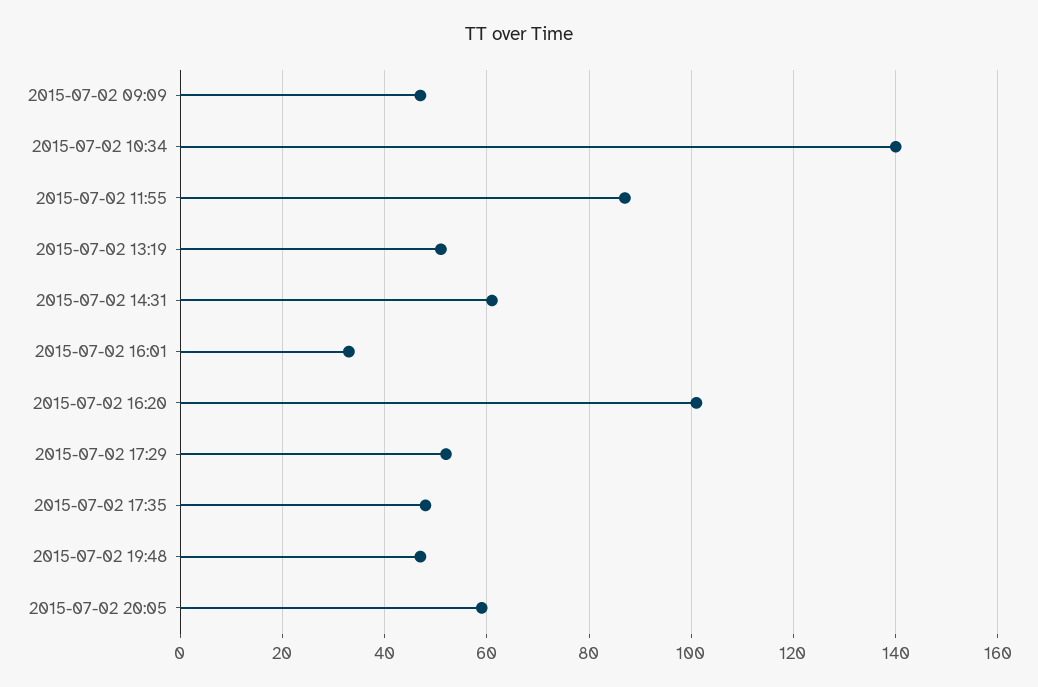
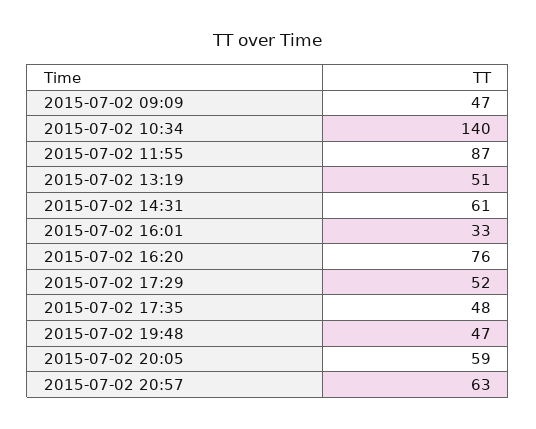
2015-07-02 16:20: 100 -> 76
2015-07-02 20:57: none -> 63

